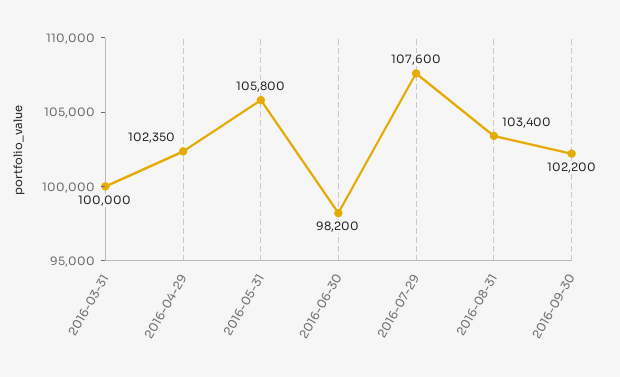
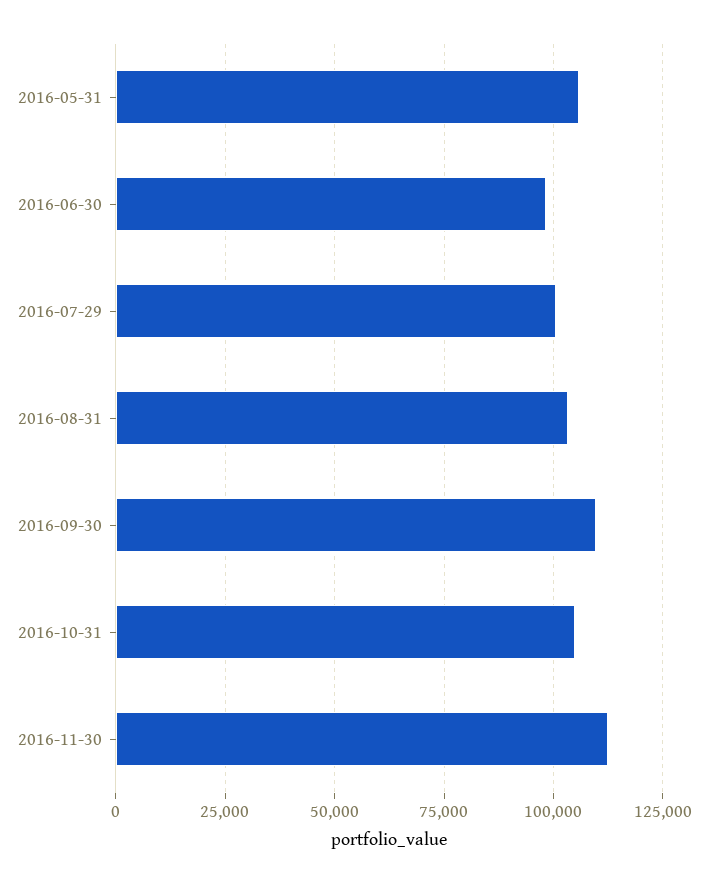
2016-03-31: 100000 -> none
2016-04-29: 102350 -> none
2016-07-29: 107600 -> 100000
2016-09-30: 102200 -> 110000
2016-10-31: none -> 105000
2016-11-30: none -> 112500

